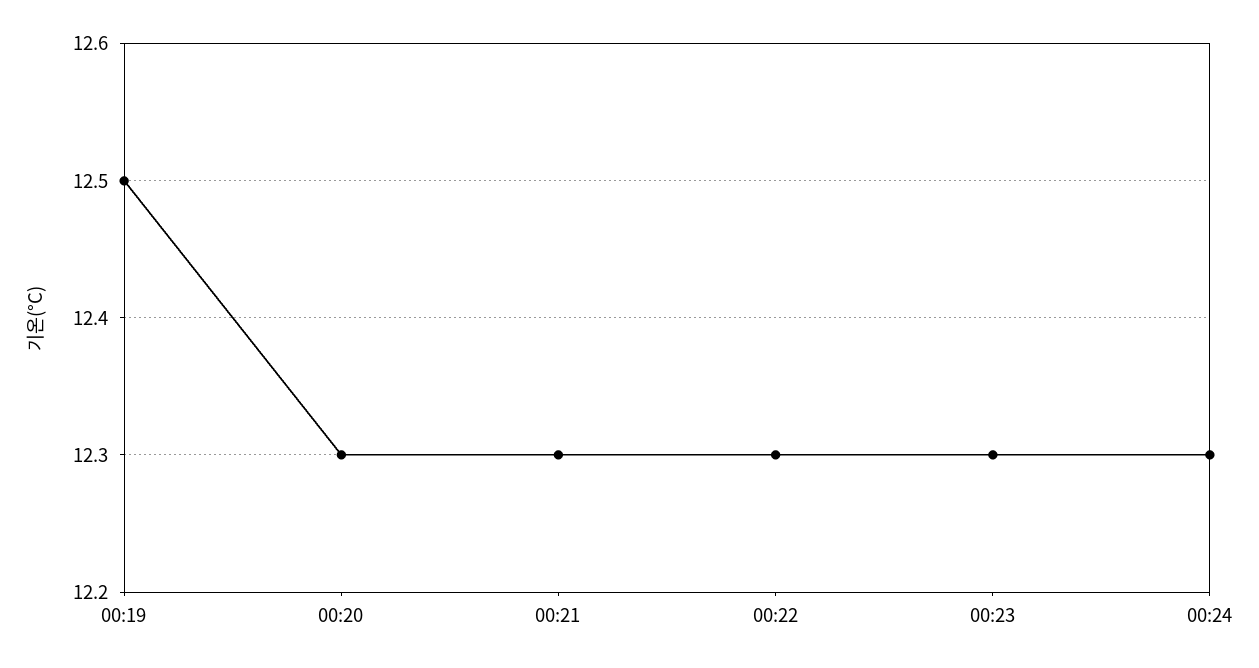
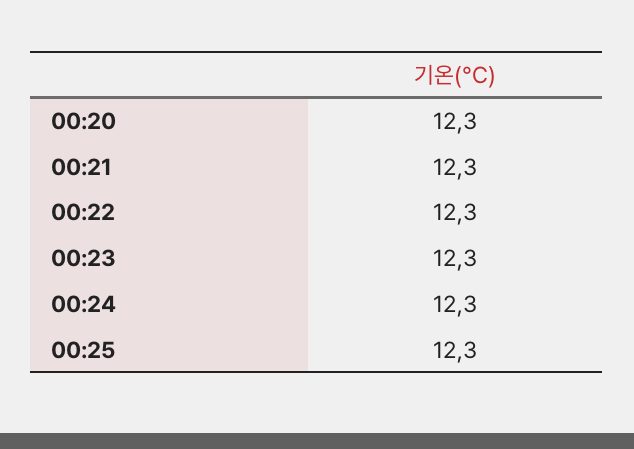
00:19: 12.5 -> none
00:25: none -> 12.3

